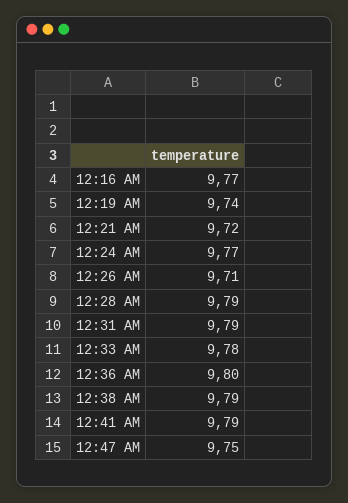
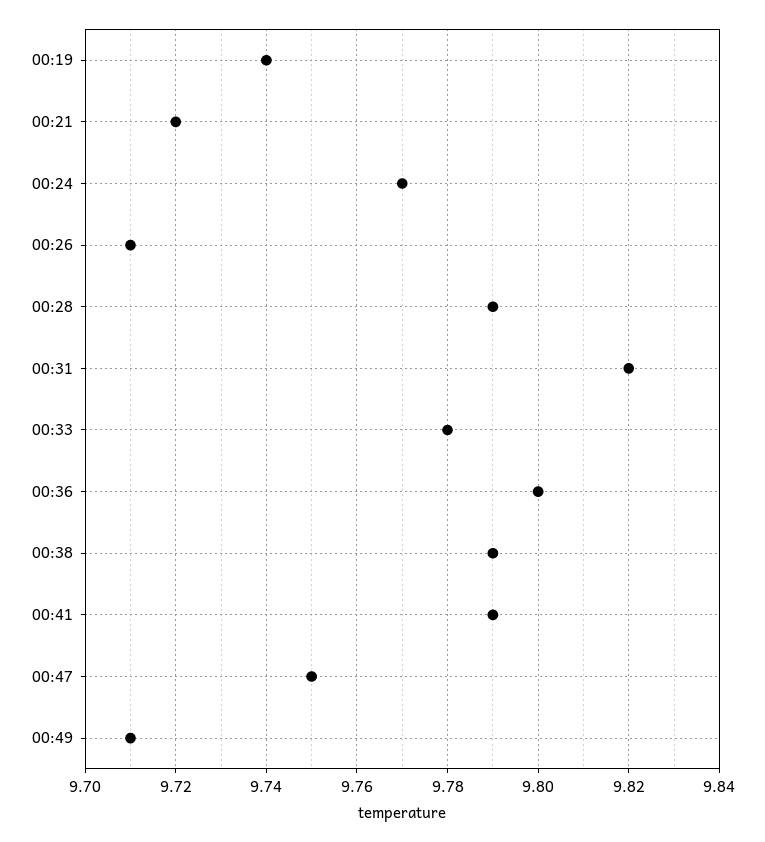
12:16 AM: 9.77 -> none
12:31 AM: 9.79 -> 9.82
00:49: none -> 9.71

